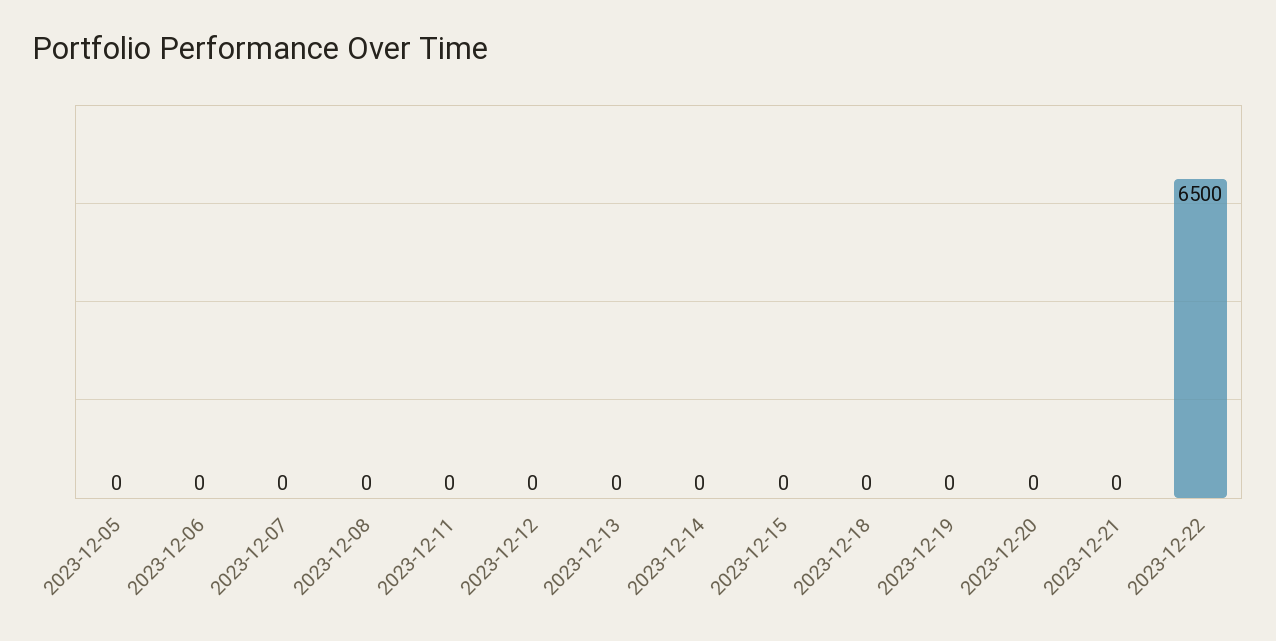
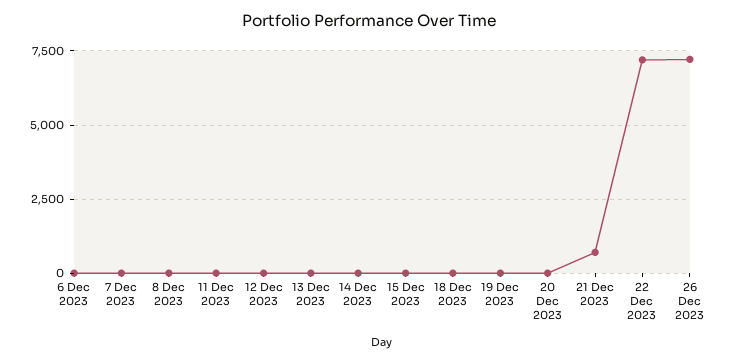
2023-12-05: 0 -> none
2023-12-21: 0 -> 750
2023-12-22: 6500 -> 7250
26 Dec 2023: none -> 7250

